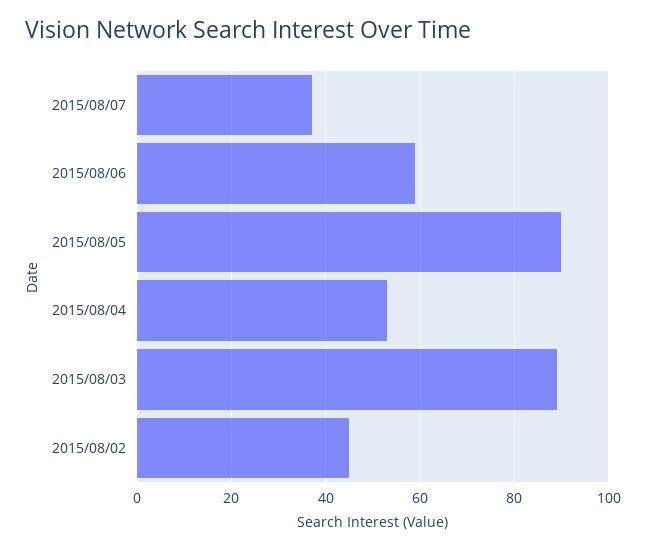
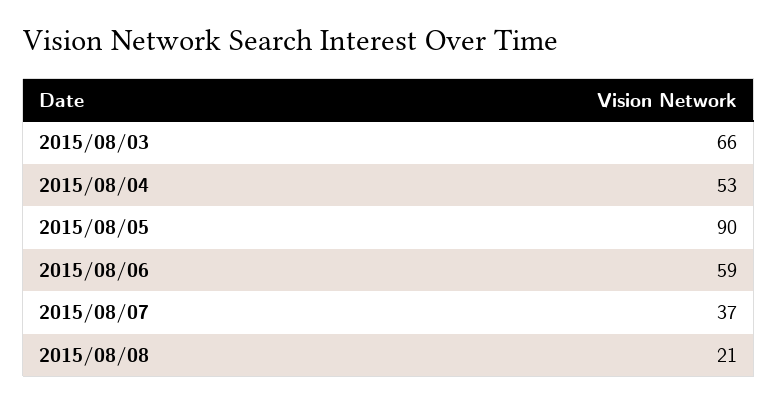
2015/08/03: 90 -> 66
2015/08/02: 45 -> none
2015/08/08: none -> 21

